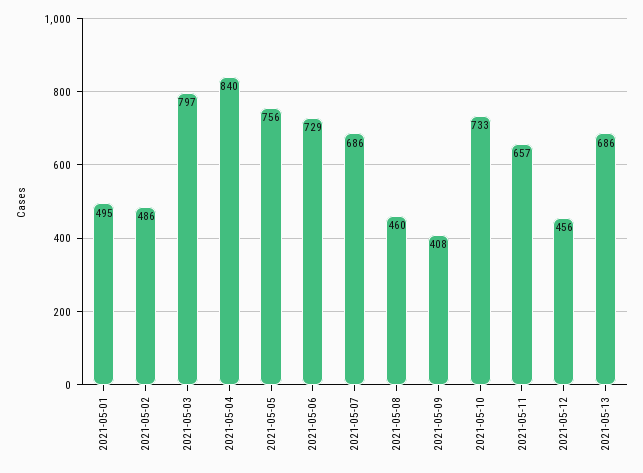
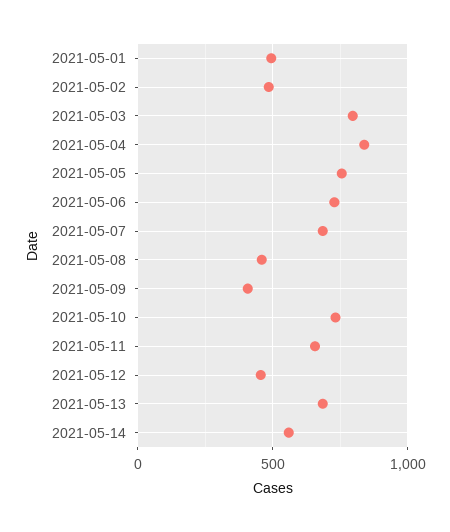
2021-05-14: none -> 550

